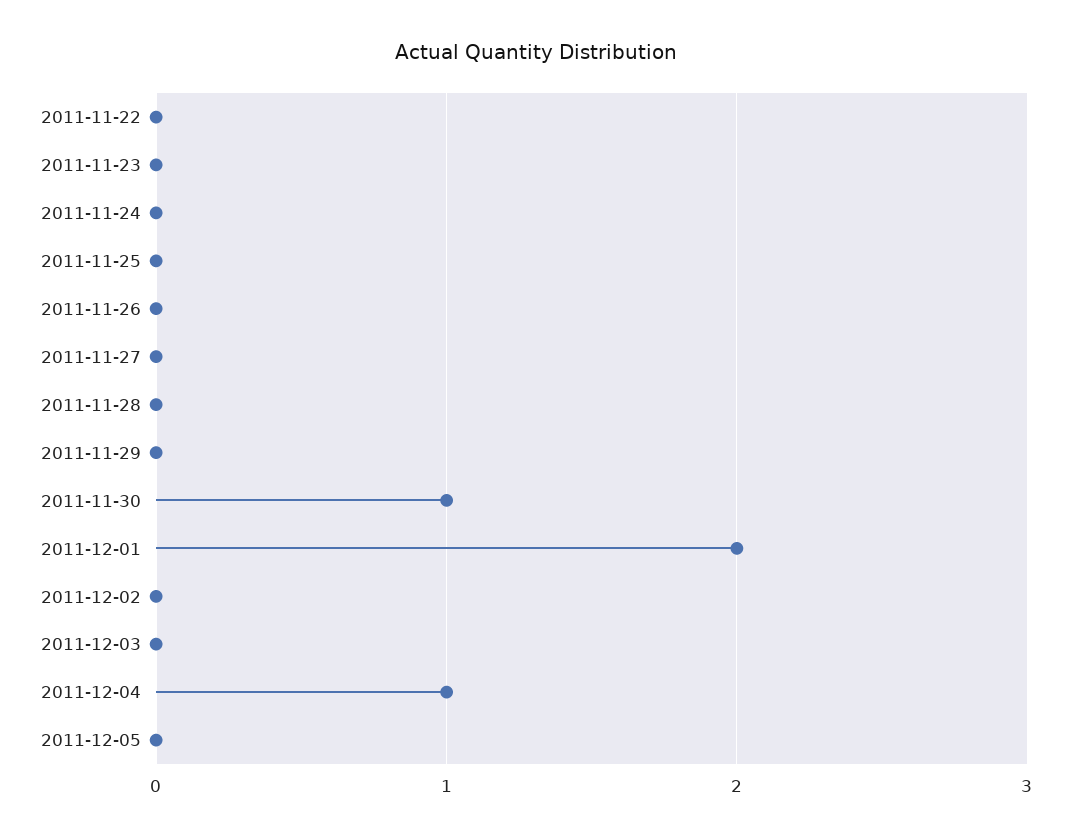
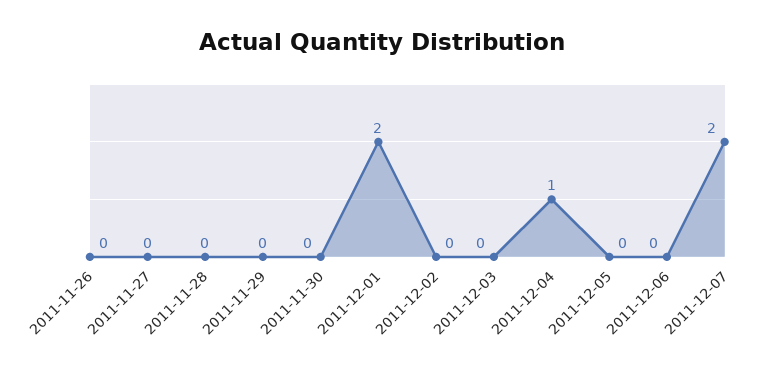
2011-11-22: 0 -> none
2011-11-23: 0 -> none
2011-11-24: 0 -> none
2011-11-25: 0 -> none
2011-11-30: 1 -> 0
2011-12-06: none -> 0
2011-12-07: none -> 2

